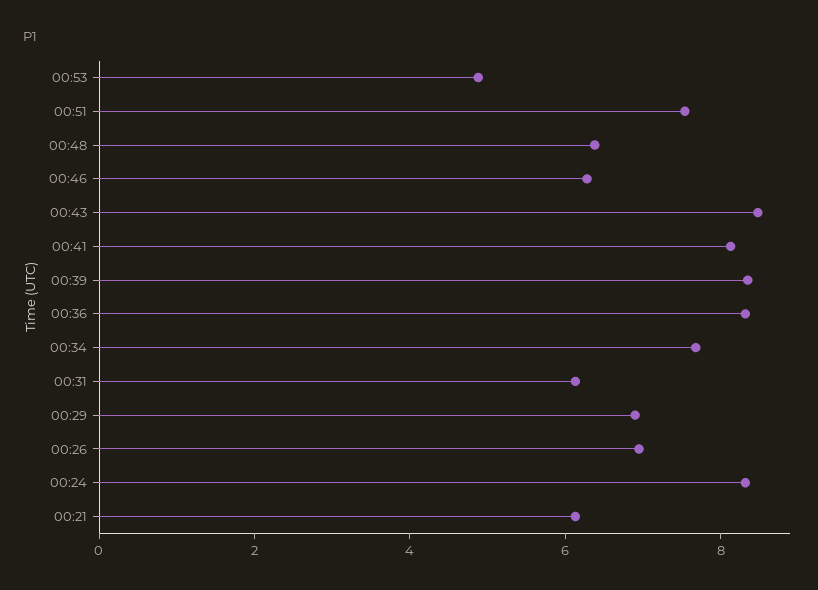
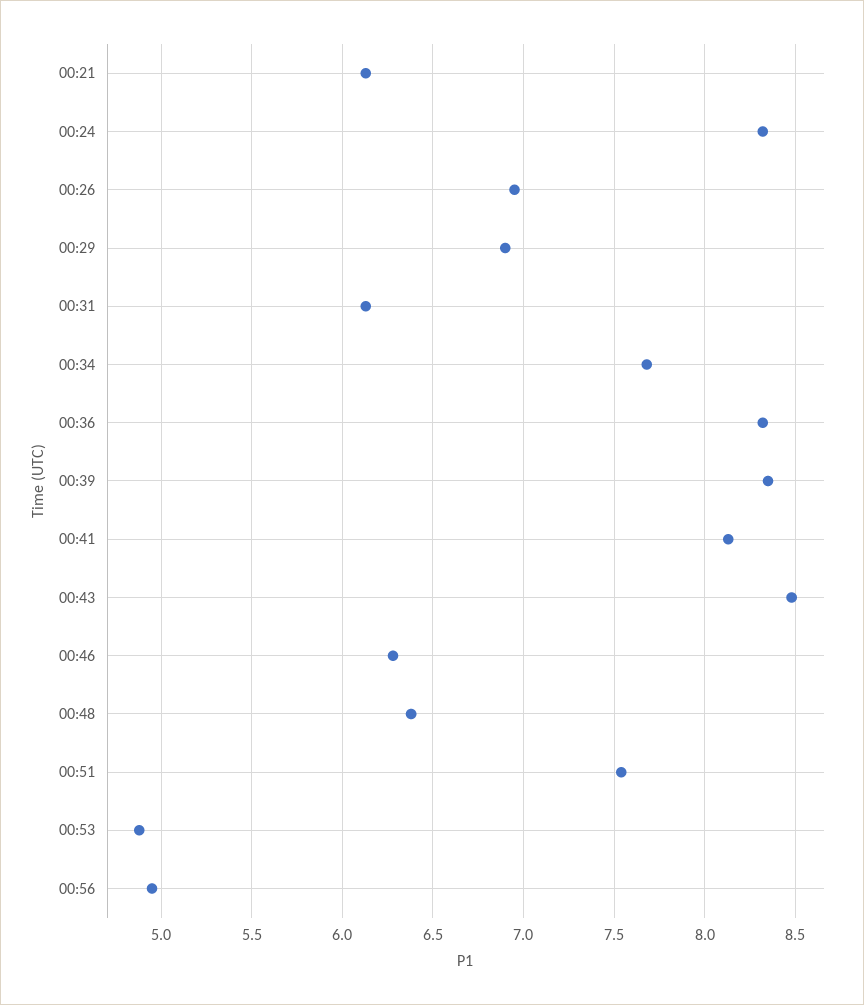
00:56: none -> 4.95

